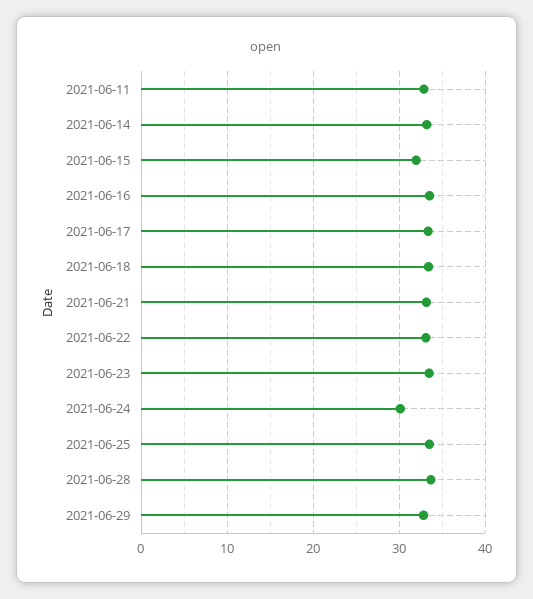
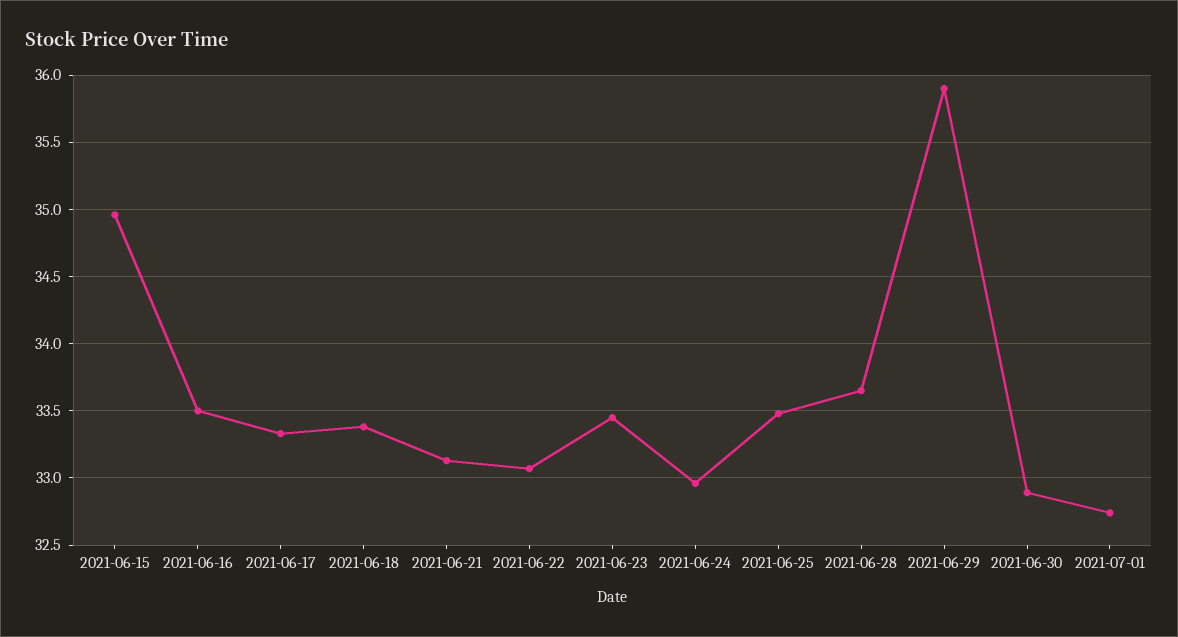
2021-06-11: 33 -> none
2021-06-14: 33 -> none
2021-06-15: 32 -> 34.95
2021-06-24: 30 -> 32.95
2021-06-29: 33 -> 35.9
2021-06-30: none -> 32.9
2021-07-01: none -> 32.75

